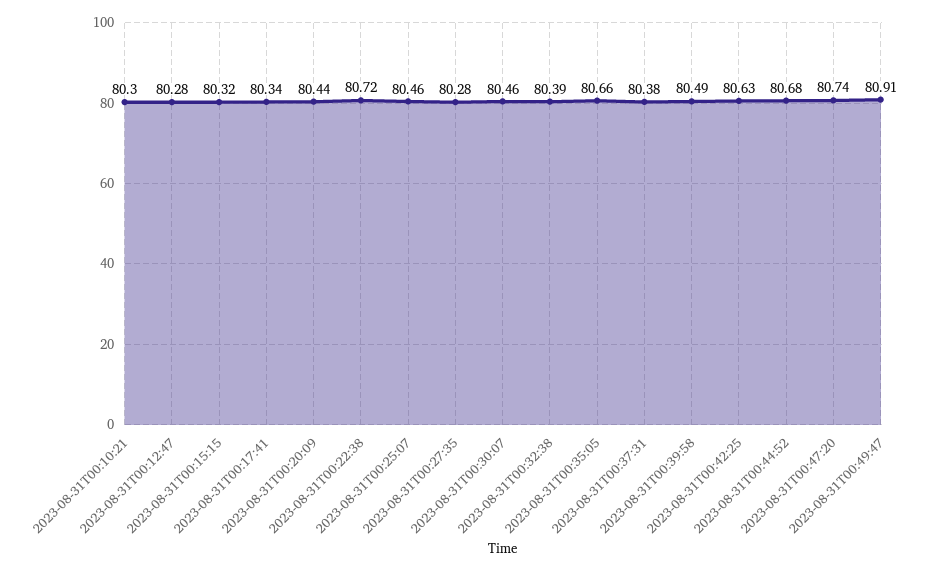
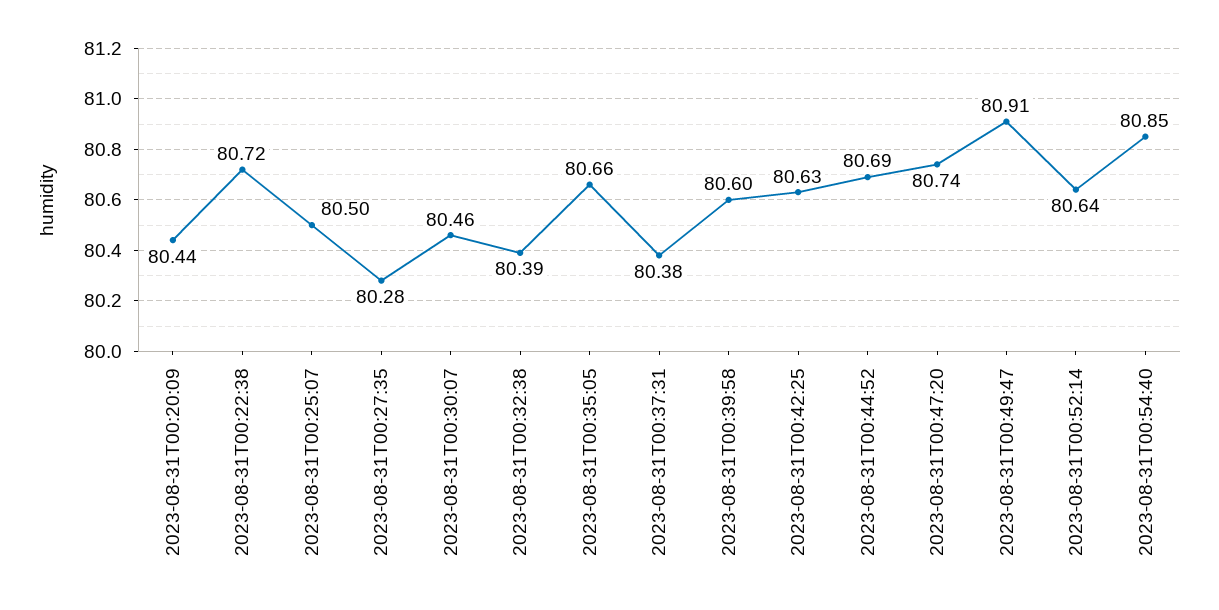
2023-08-31T00:10:21: 80.3 -> none
2023-08-31T00:12:47: 80.28 -> none
2023-08-31T00:15:15: 80.32 -> none
2023-08-31T00:17:41: 80.34 -> none
2023-08-31T00:25:07: 80.46 -> 80.5
2023-08-31T00:39:58: 80.49 -> 80.6
2023-08-31T00:44:52: 80.68 -> 80.69
2023-08-31T00:52:14: none -> 80.64
2023-08-31T00:54:40: none -> 80.85

